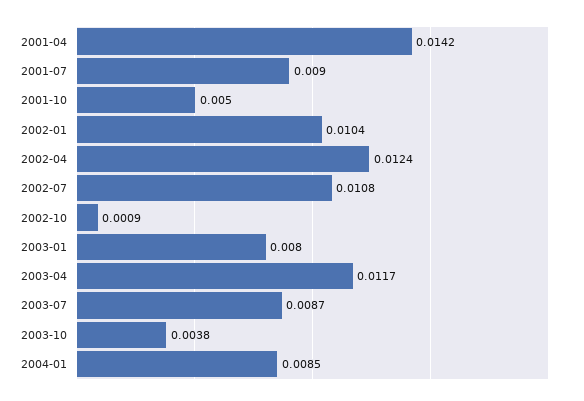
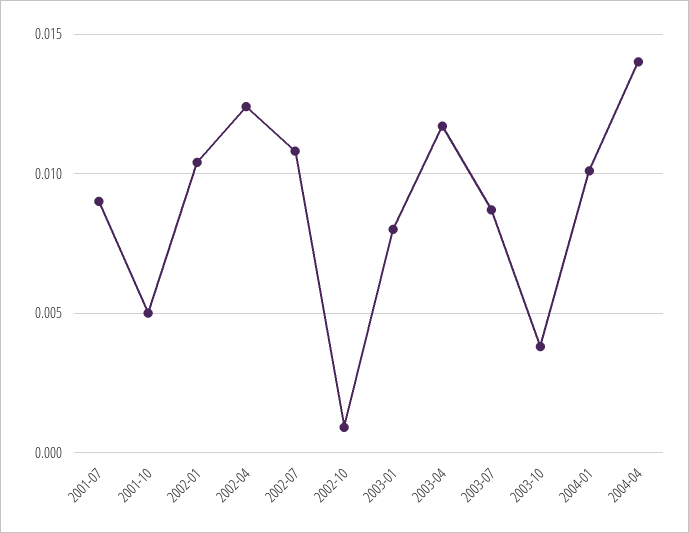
2001-04: 0.0142 -> none
2004-01: 0.0085 -> 0.01
2004-04: none -> 0.014

